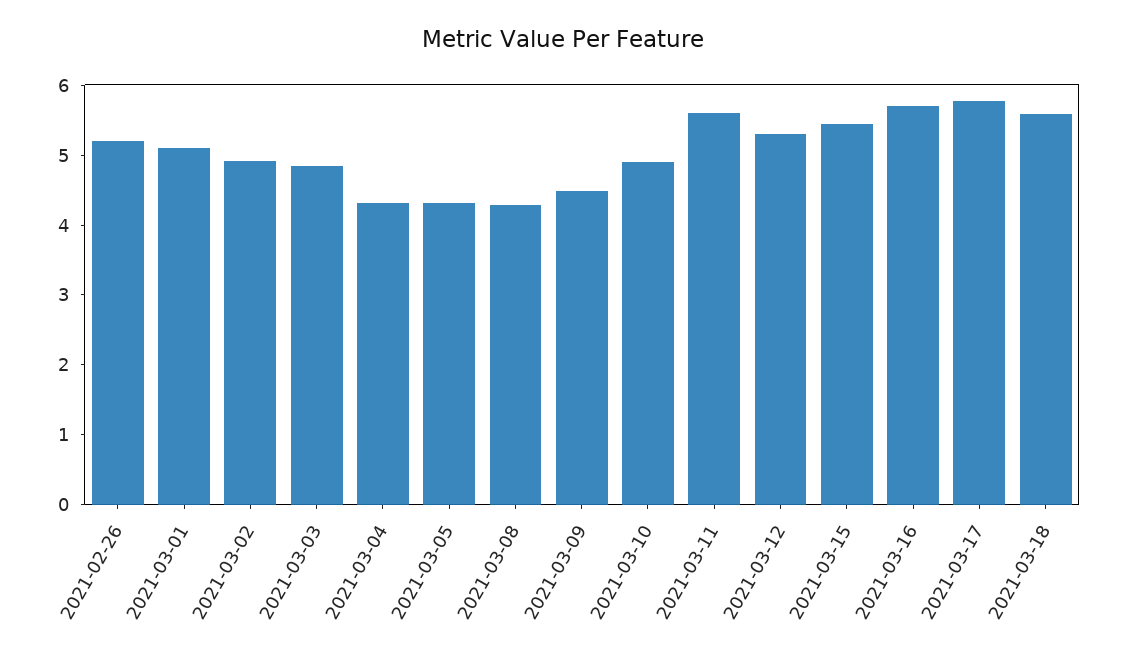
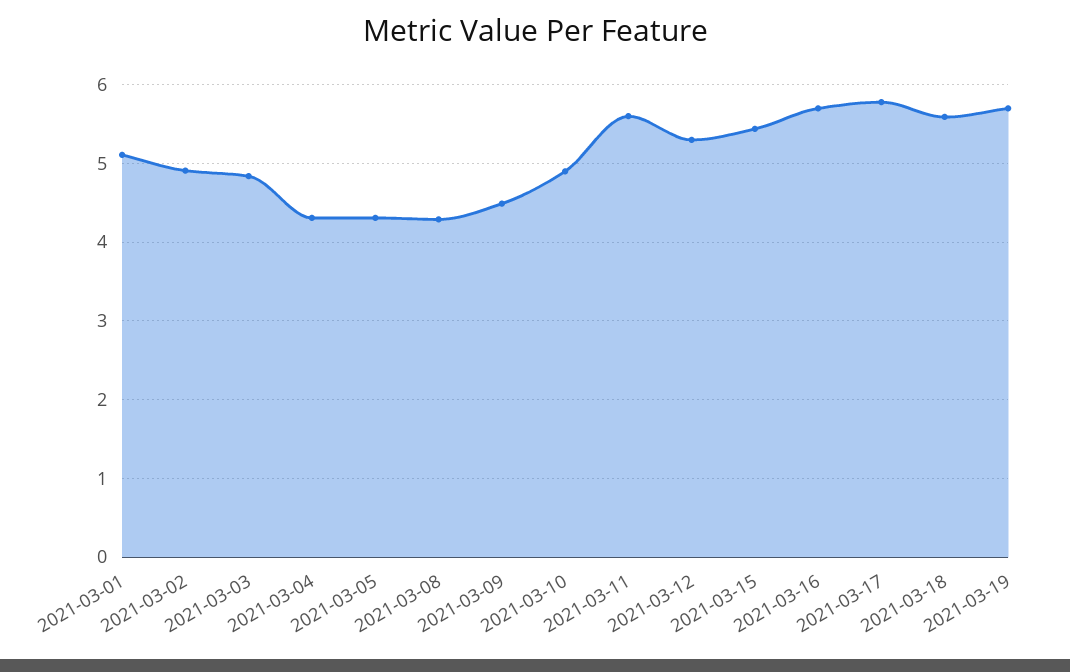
2021-02-26: 5.2 -> none
2021-03-19: none -> 5.7

